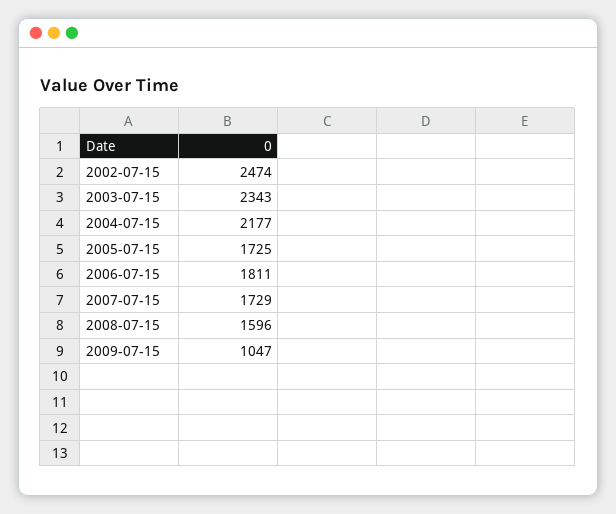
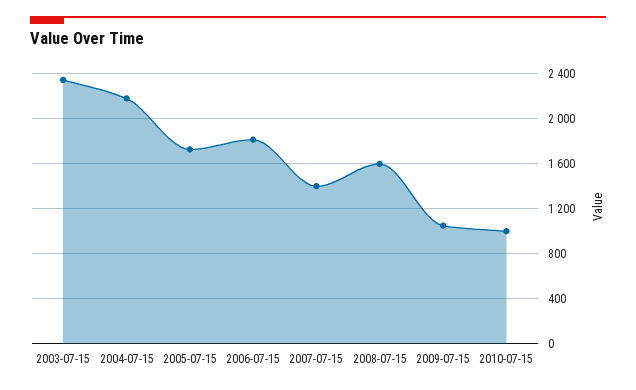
2002-07-15: 2474 -> none
2007-07-15: 1729 -> 1400
2010-07-15: none -> 1000

